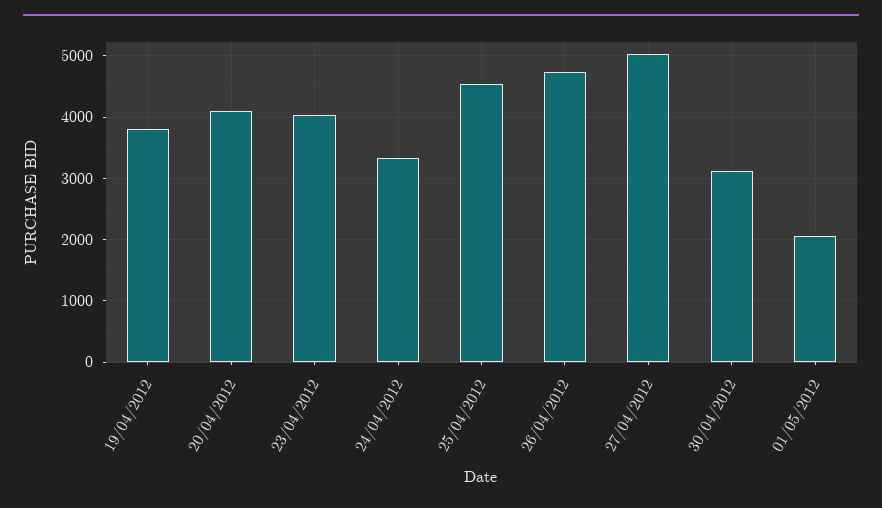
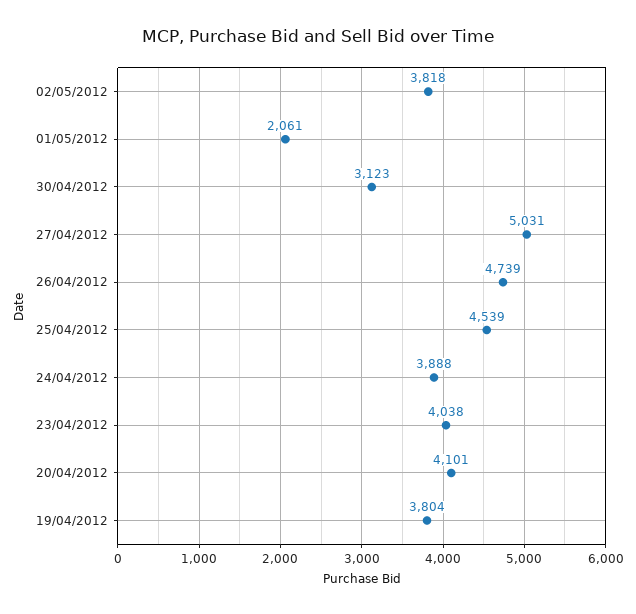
24/04/2012: 3300 -> 3888
02/05/2012: none -> 3818

